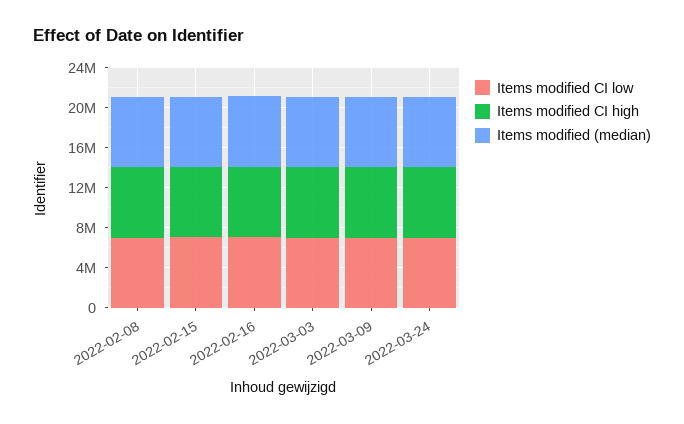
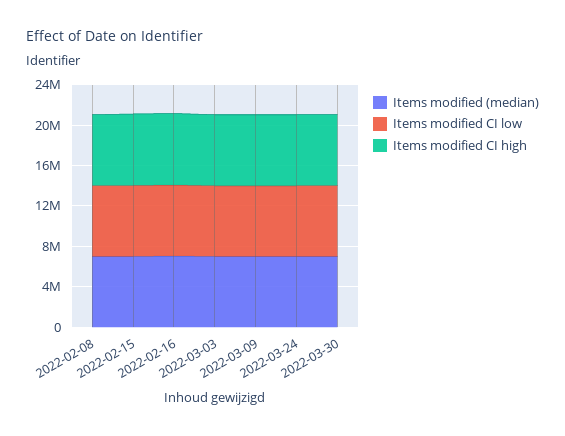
Items modified (median), 2022-03-30: none -> 7000000
Items modified CI low, 2022-03-30: none -> 7000000
Items modified CI high, 2022-03-30: none -> 7000000

